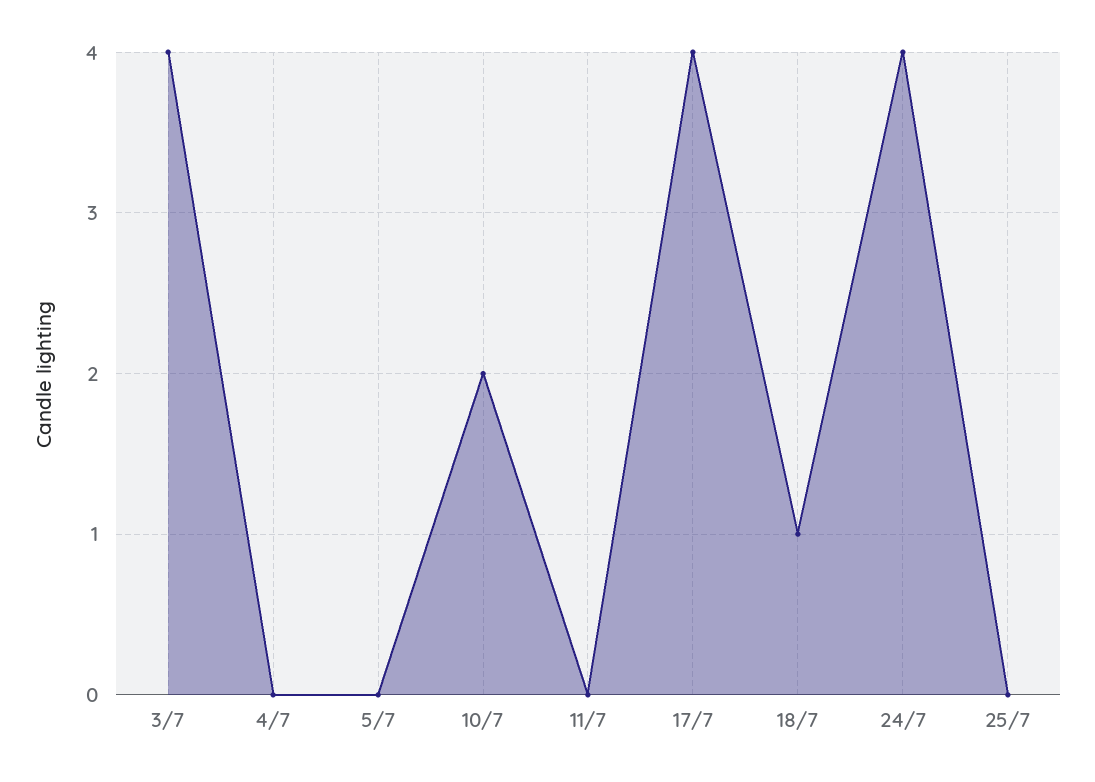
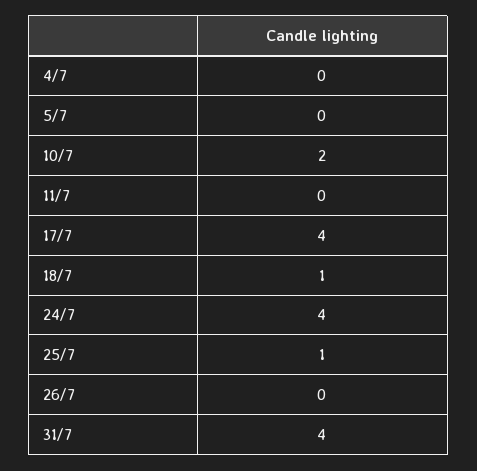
3/7: 4 -> none
25/7: 0 -> 1
26/7: none -> 0
31/7: none -> 4

